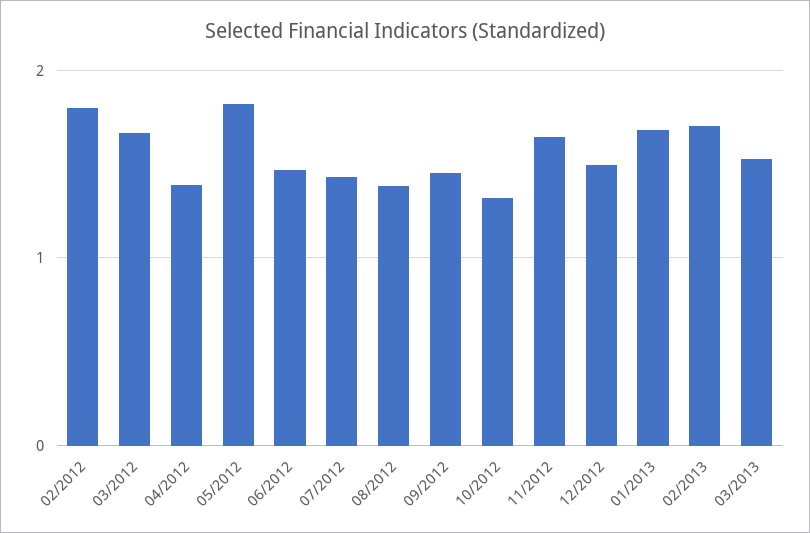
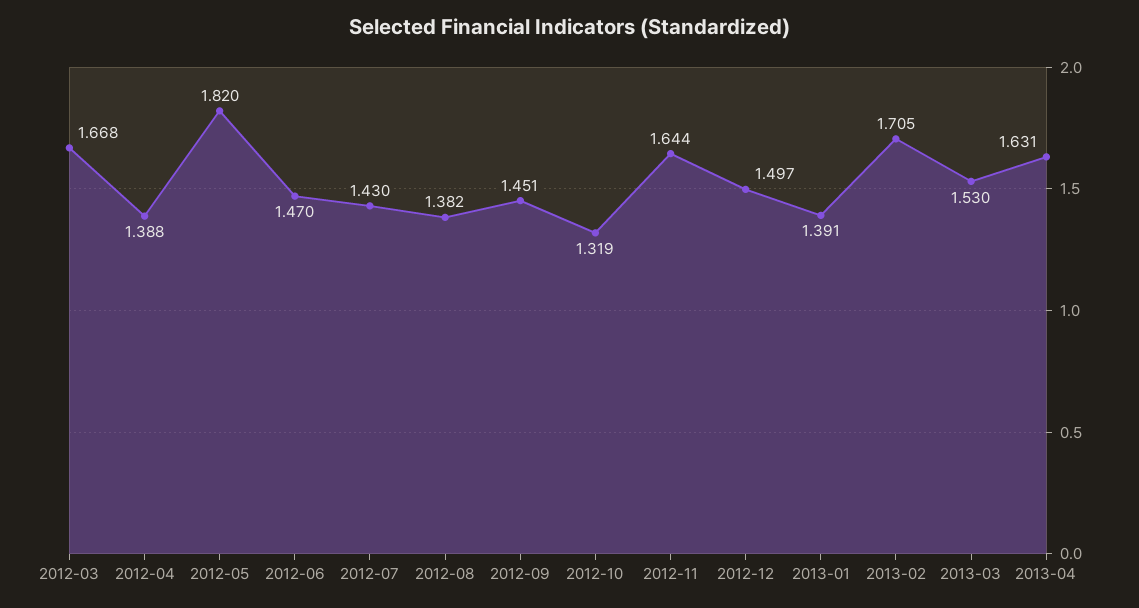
02/2012: 1.8 -> none
01/2013: 1.7 -> 1.391
2013-04: none -> 1.631

